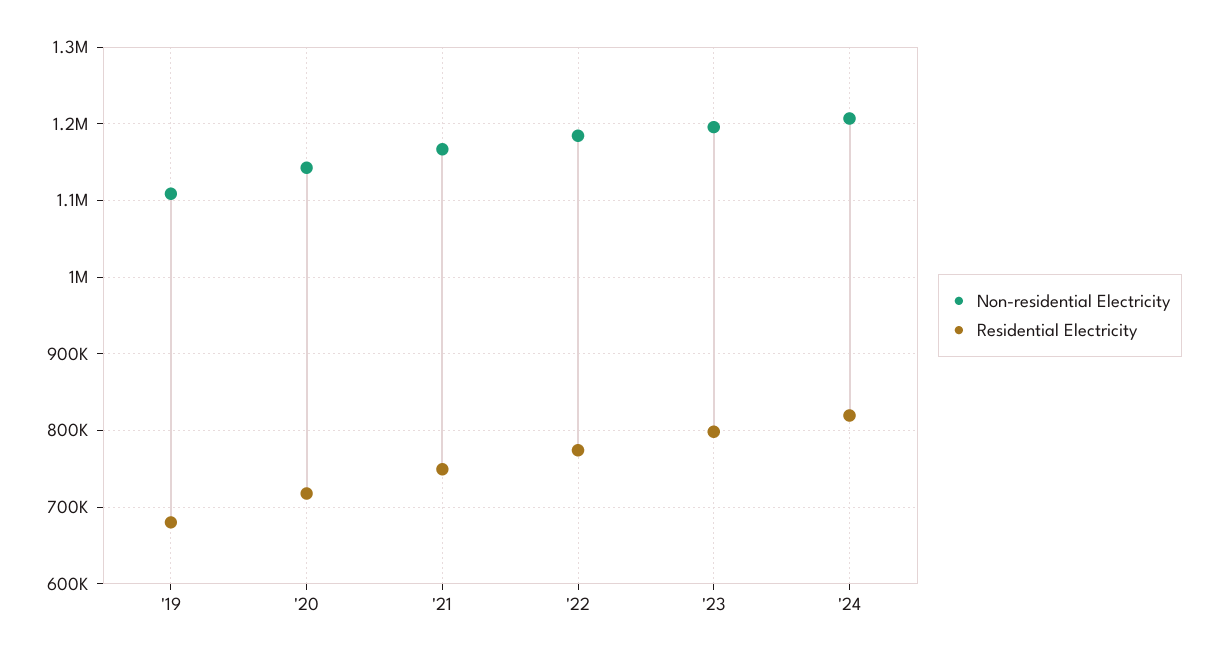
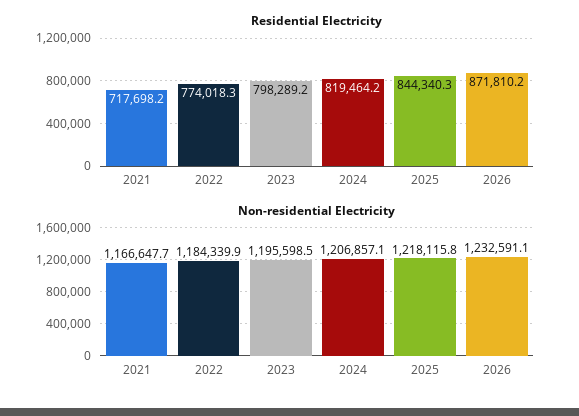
Non-residential Electricity, '19: 1110000 -> none
Residential Electricity, '19: 680000 -> none
Non-residential Electricity, '20: 1140000 -> none
Residential Electricity, '20: 720000 -> none
Residential Electricity, '21: 750000 -> 717698.2
Residential Electricity, 2025: none -> 844340.3
Residential Electricity, 2026: none -> 871810.2
Non-residential Electricity, 2025: none -> 1218115.8
Non-residential Electricity, 2026: none -> 1232591.1

